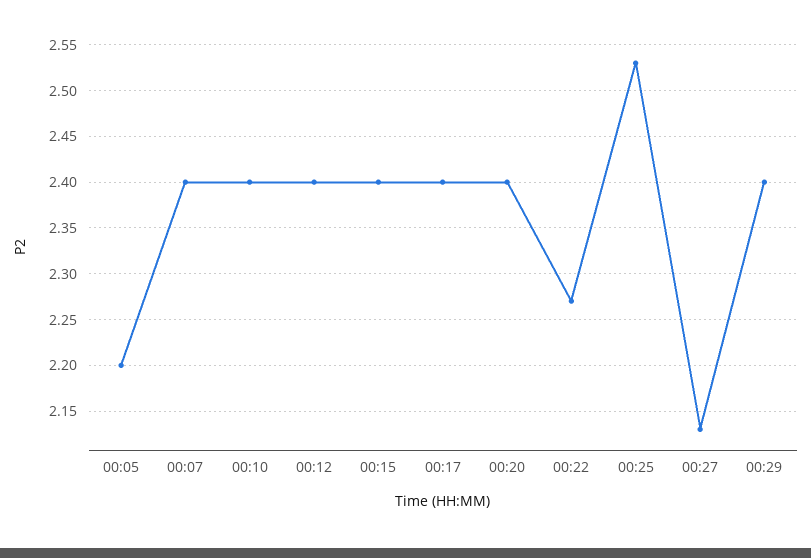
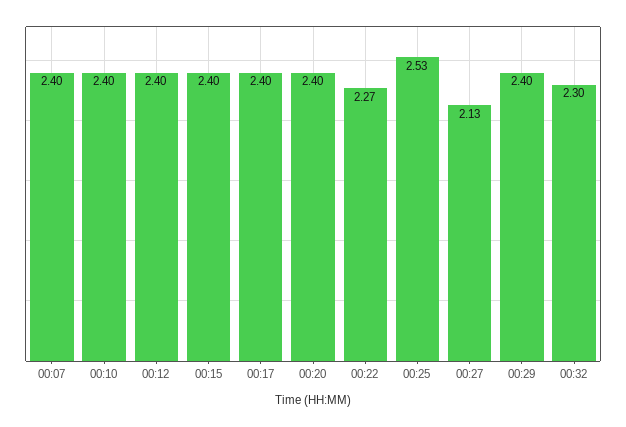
00:05: 2.2 -> none
00:32: none -> 2.3

